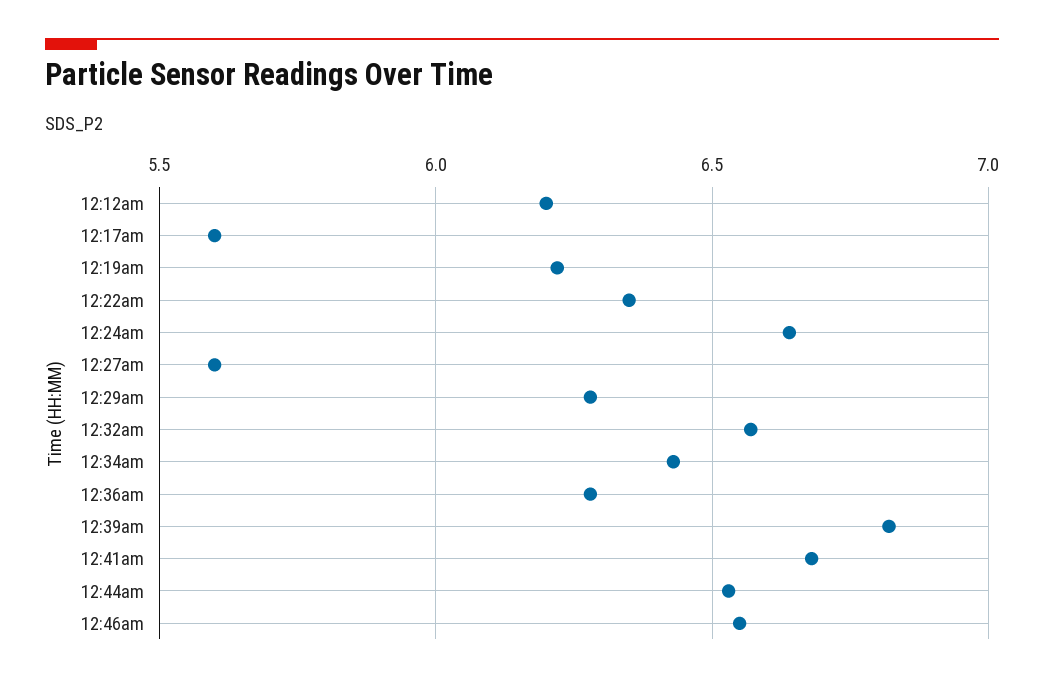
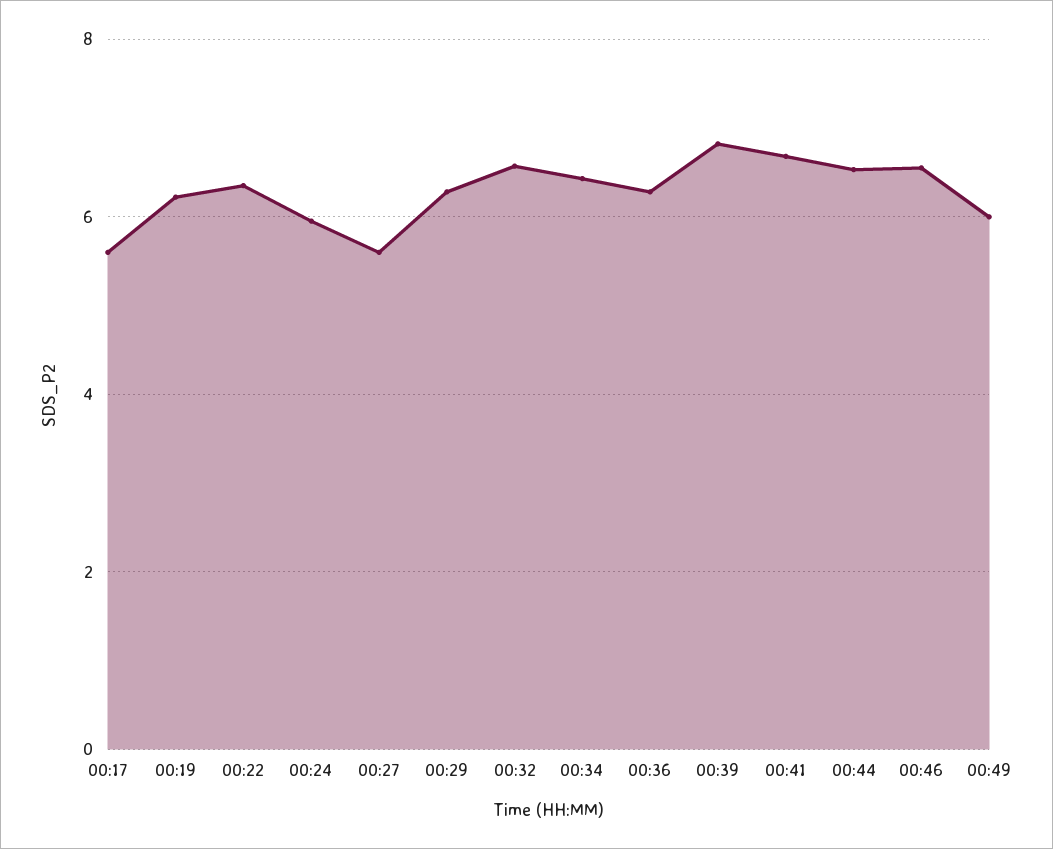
12:12am: 6.2 -> none
12:24am: 6.65 -> 6
00:49: none -> 6

